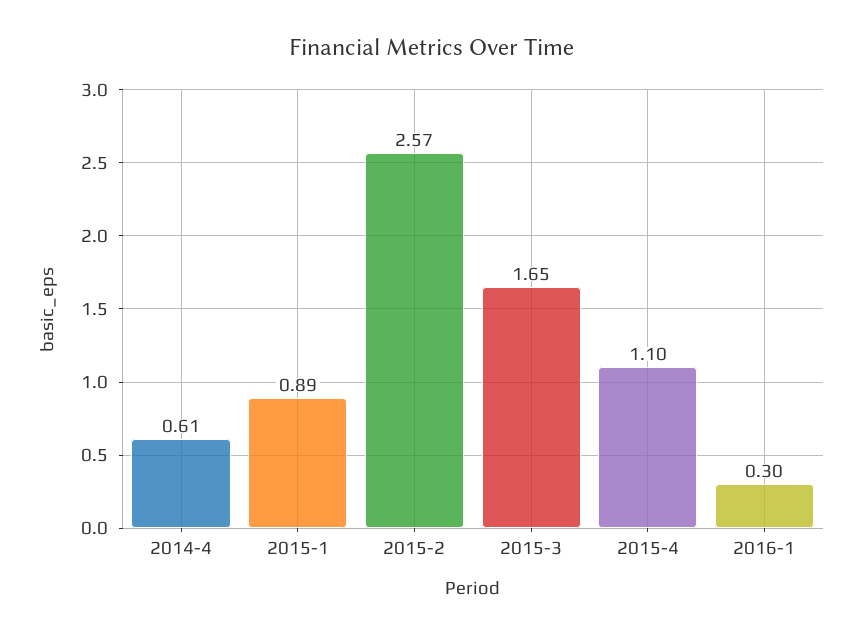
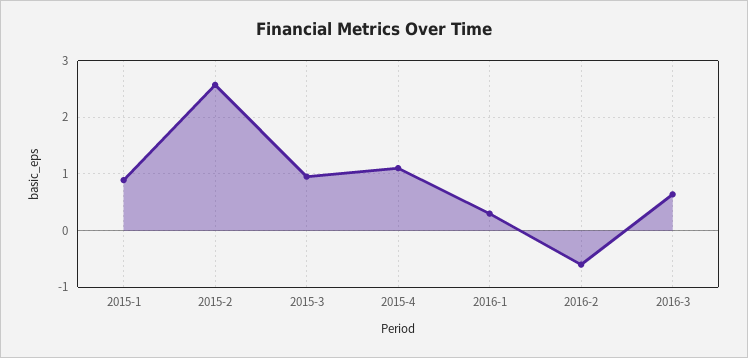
2014-4: 0.61 -> none
2015-3: 1.65 -> 1
2016-2: none -> -0.6
2016-3: none -> 0.6

